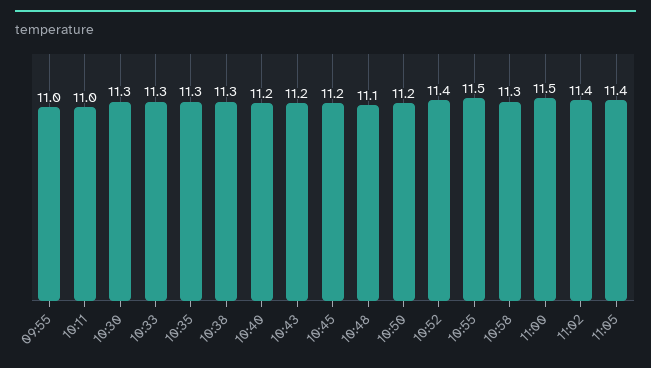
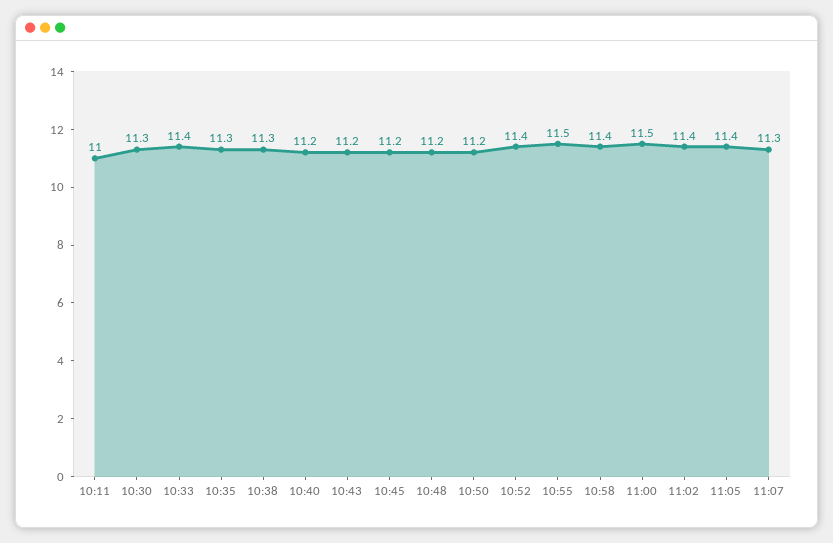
09:55: 11 -> none
10:33: 11.3 -> 11.4
10:48: 11.1 -> 11.2
10:58: 11.3 -> 11.4
11:07: none -> 11.3

